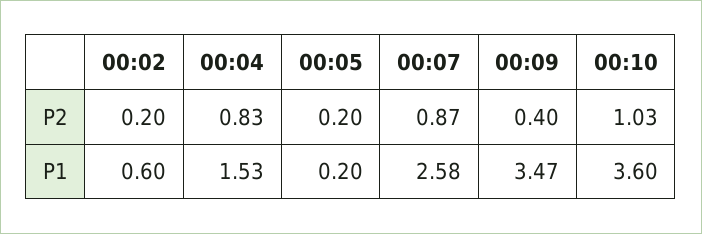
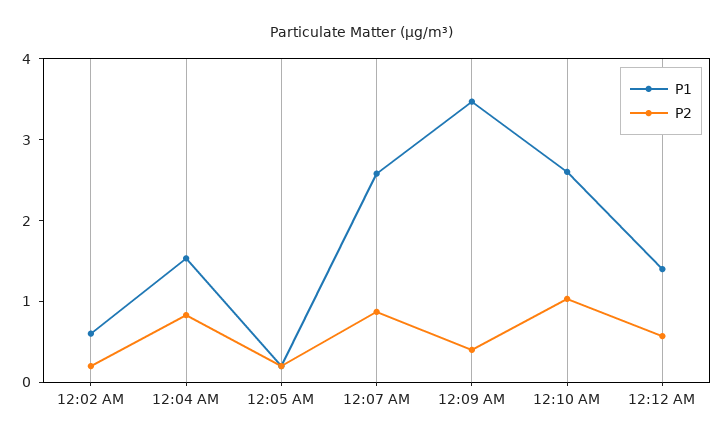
P1, 00:10: 3.6 -> 2.6
P1, 12:12 AM: none -> 1.4
P2, 12:12 AM: none -> 0.6

